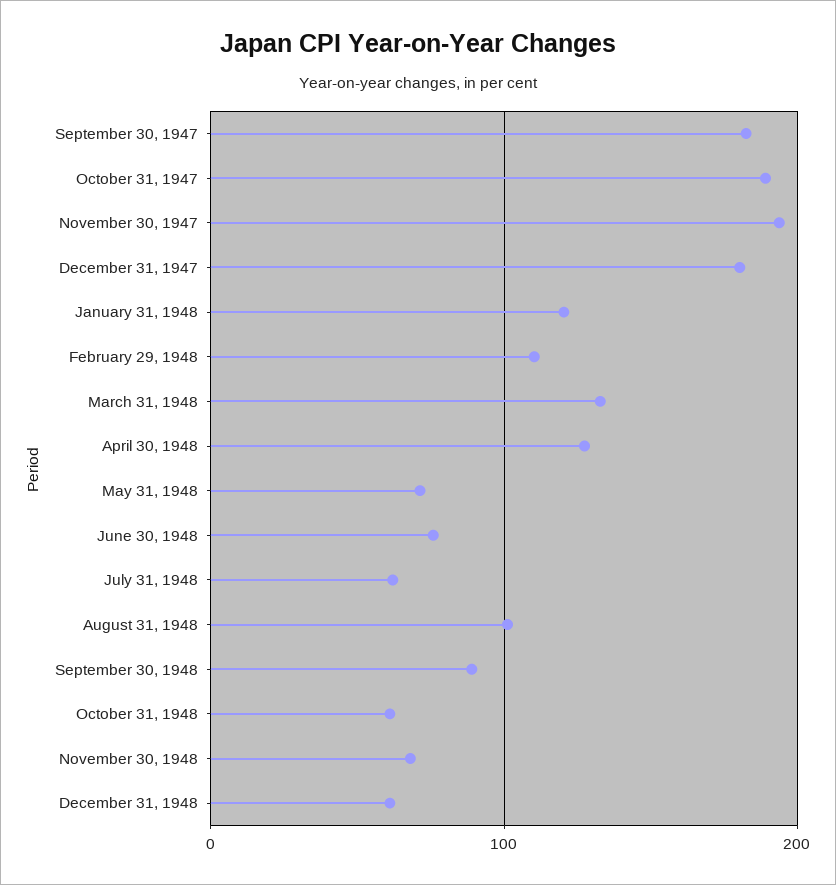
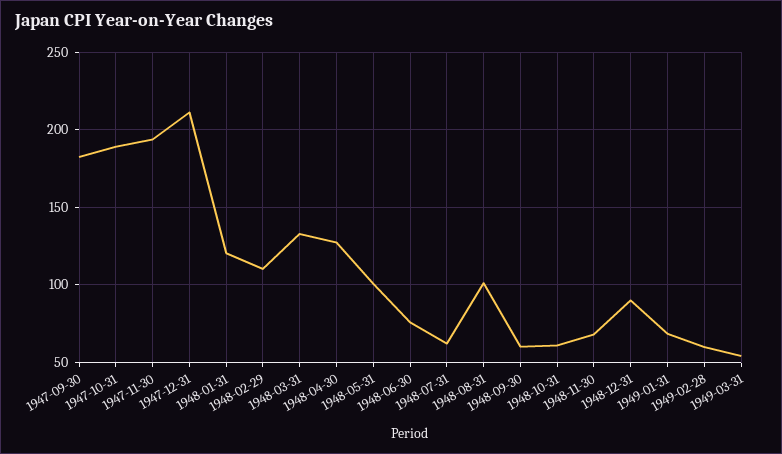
December 31, 1947: 180 -> 210
May 31, 1948: 70 -> 100
September 30, 1948: 90 -> 60
December 31, 1948: 60 -> 90
1949-01-31: none -> 70
1949-02-28: none -> 60
1949-03-31: none -> 55

